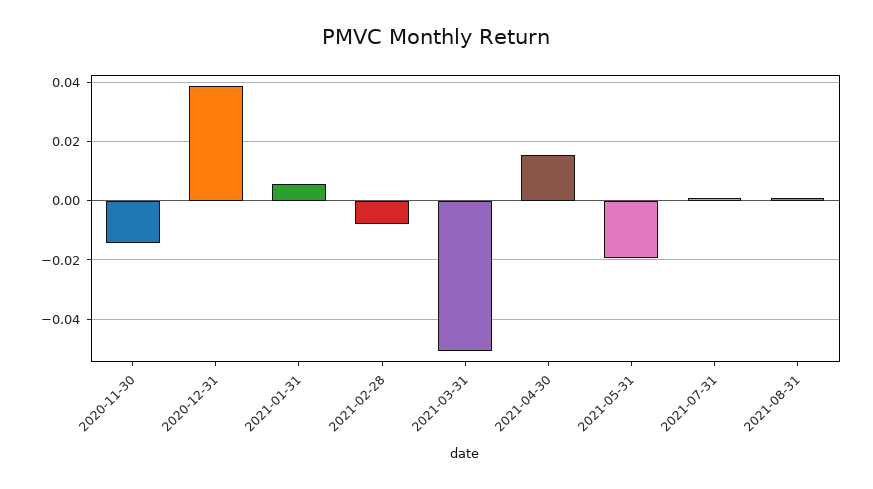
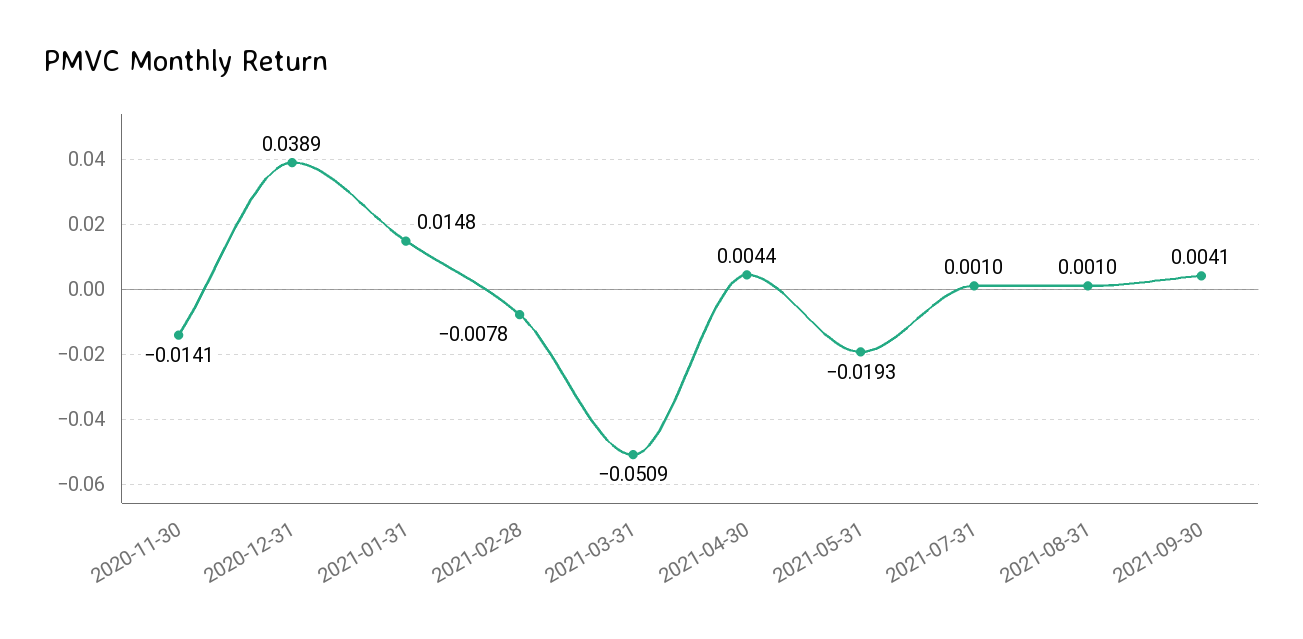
2021-01-31: 0.005 -> 0.0148
2021-04-30: 0.015 -> 0.0044
2021-09-30: none -> 0.0041

